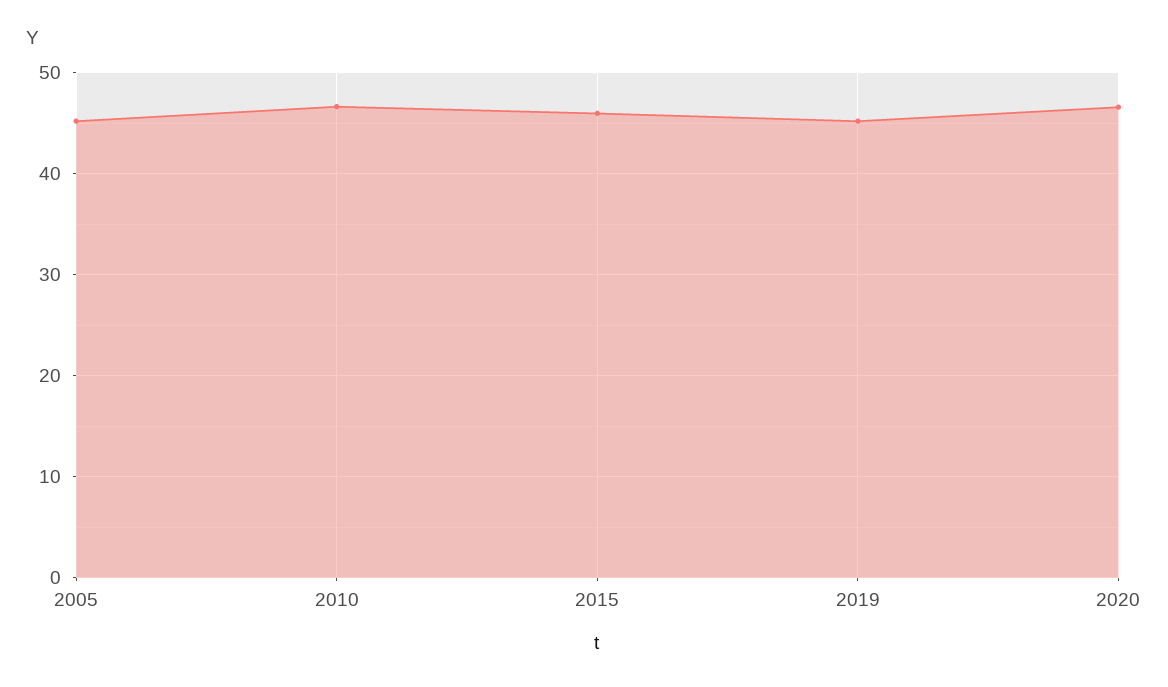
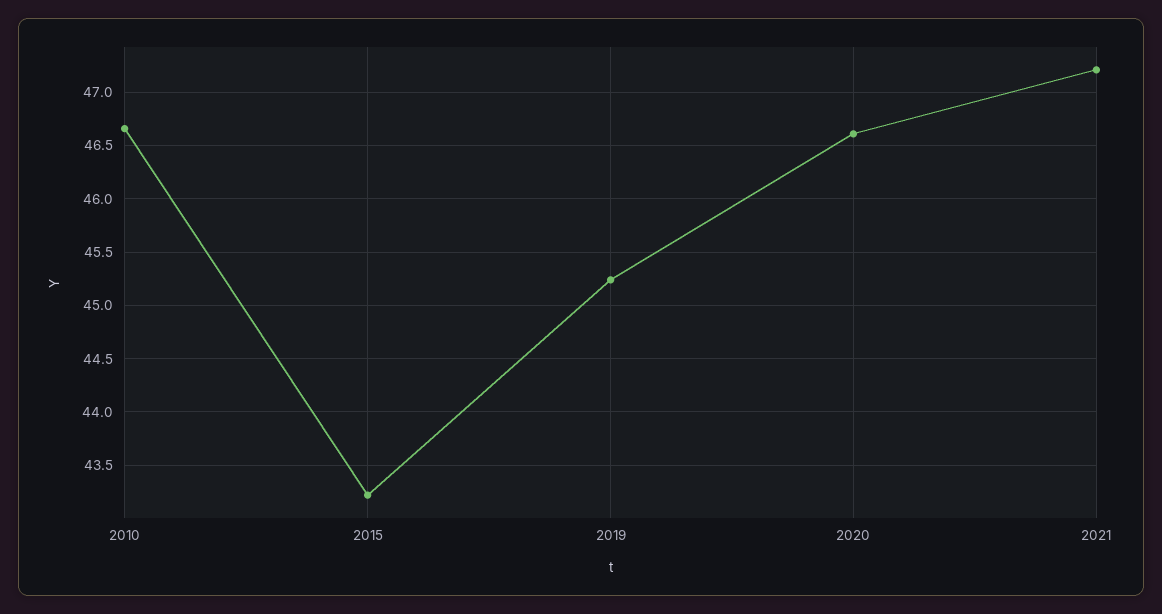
2005: 45 -> none
2015: 46 -> 43.2
2021: none -> 47.2

